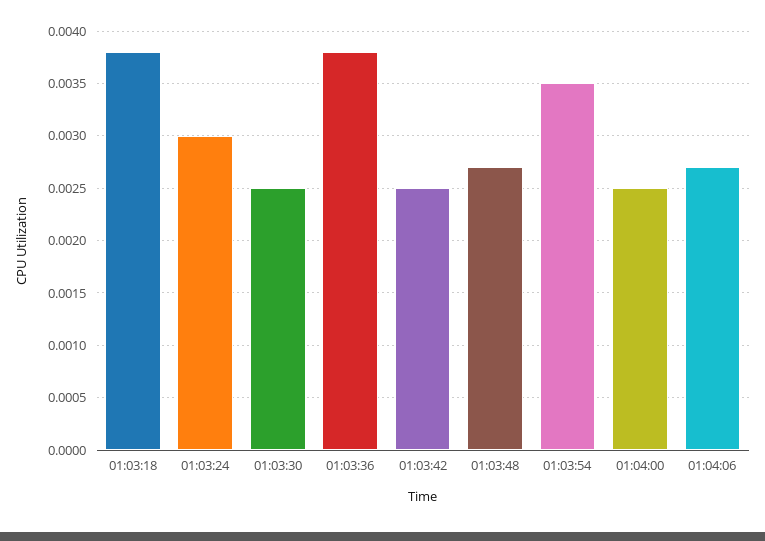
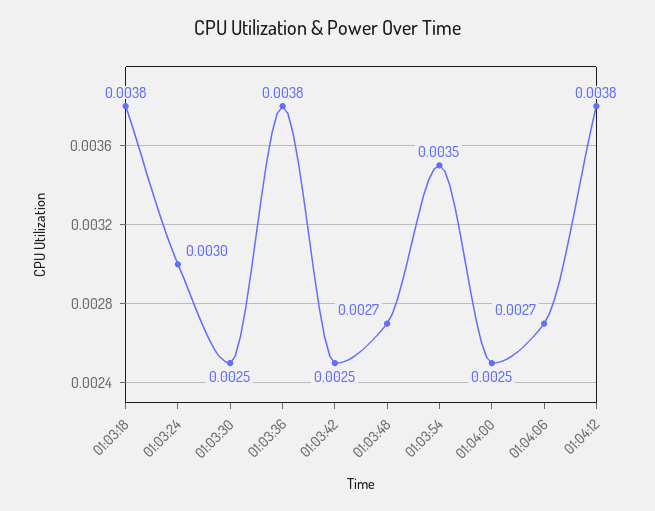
01:04:12: none -> 0.0038

